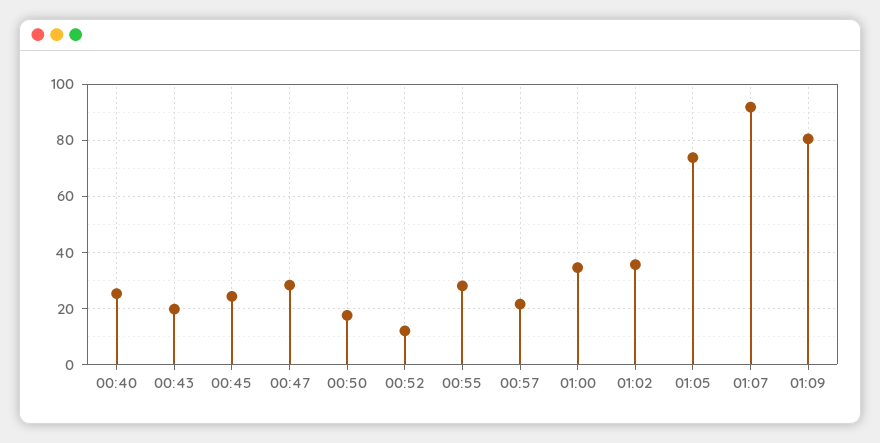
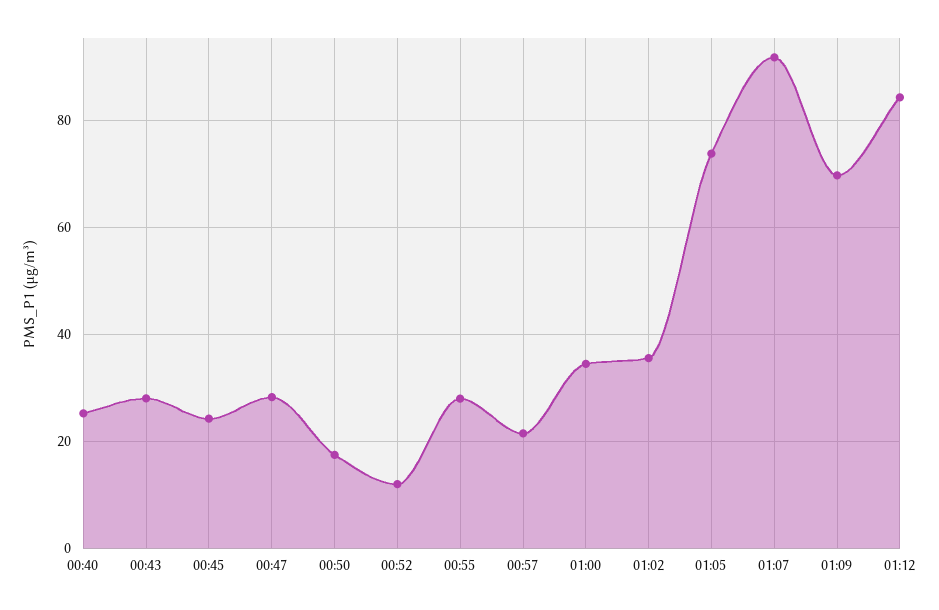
00:43: 20 -> 28
01:09: 80 -> 70
01:12: none -> 84

